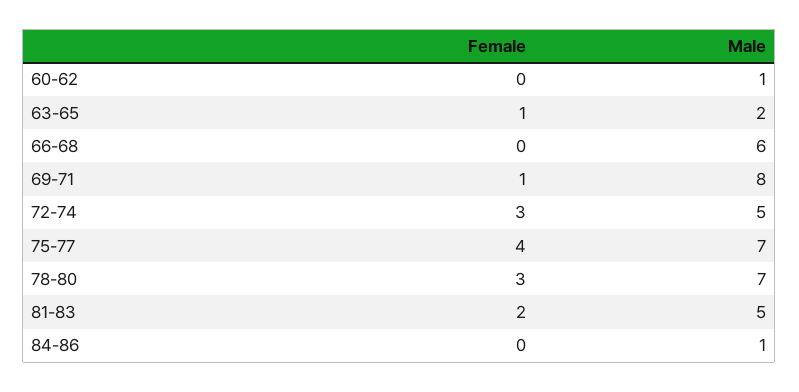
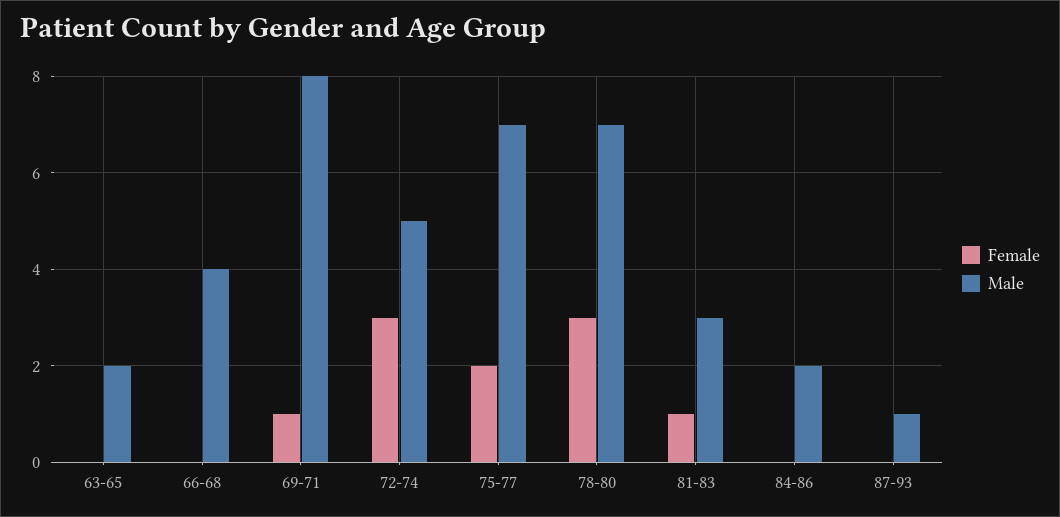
Female, 60-62: 0 -> none
Male, 60-62: 1 -> none
Female, 63-65: 1 -> 0
Male, 66-68: 6 -> 4
Female, 75-77: 4 -> 2
Female, 81-83: 2 -> 1
Male, 81-83: 5 -> 3
Male, 84-86: 1 -> 2
Female, 87-93: none -> 0
Male, 87-93: none -> 1

